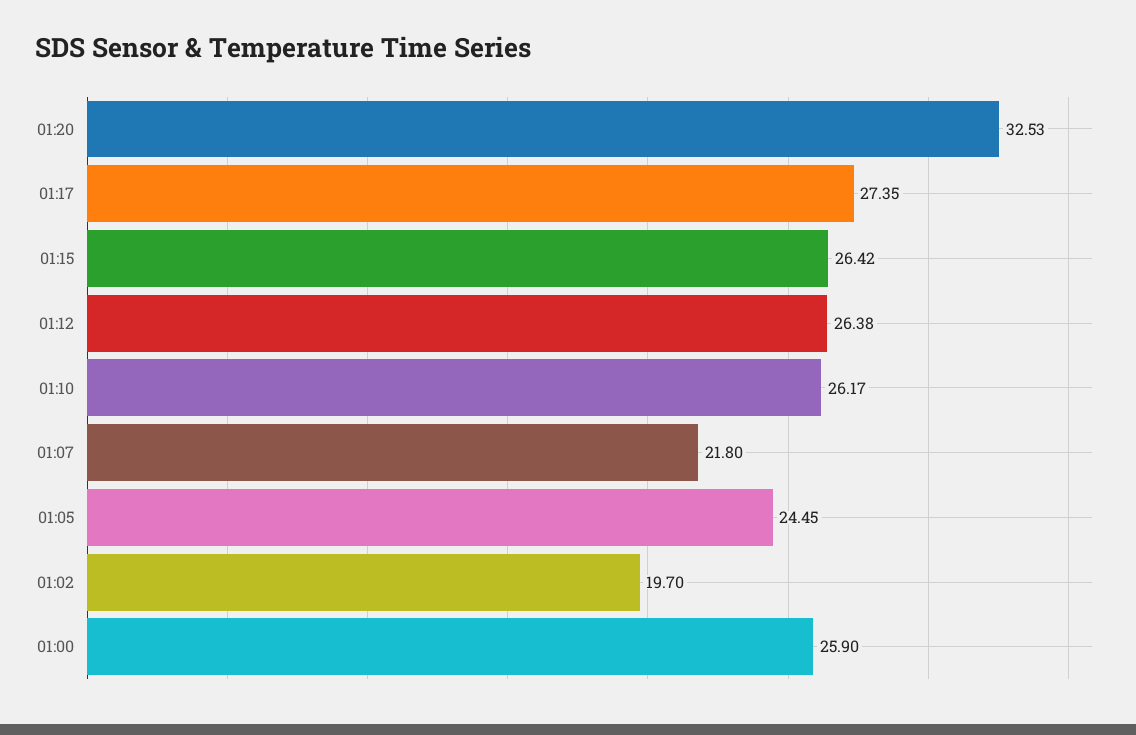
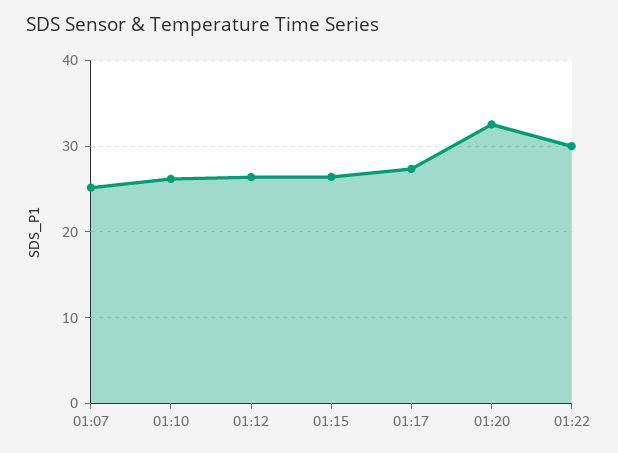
01:07: 21.8 -> 25
01:05: 24.45 -> none
01:02: 19.7 -> none
01:00: 25.9 -> none
01:22: none -> 30

